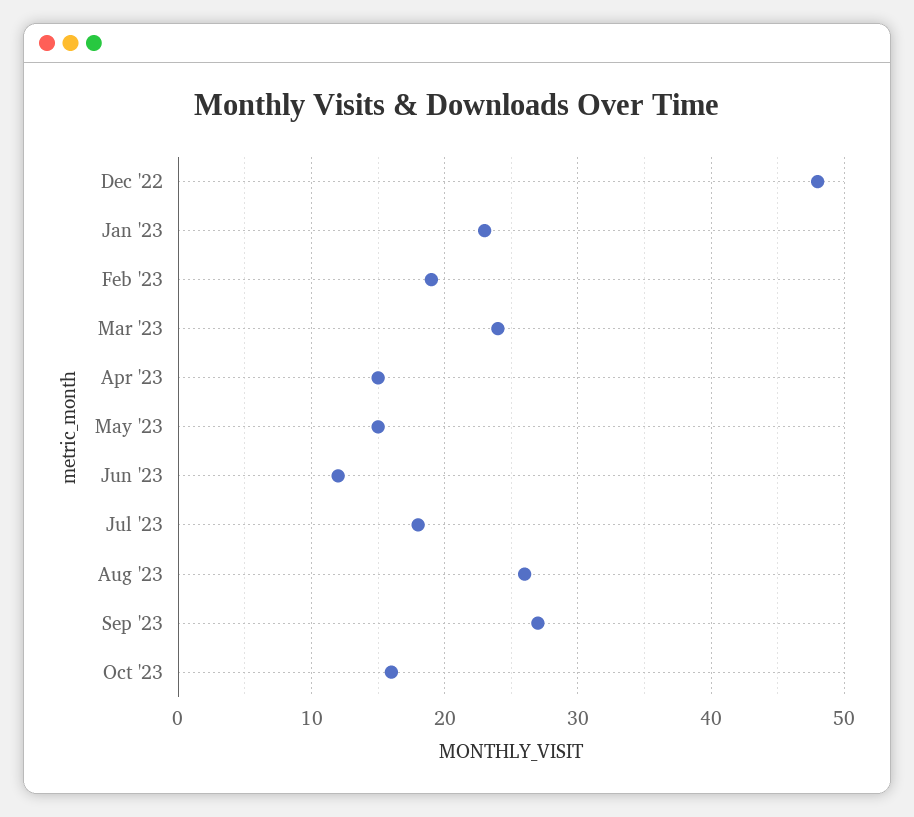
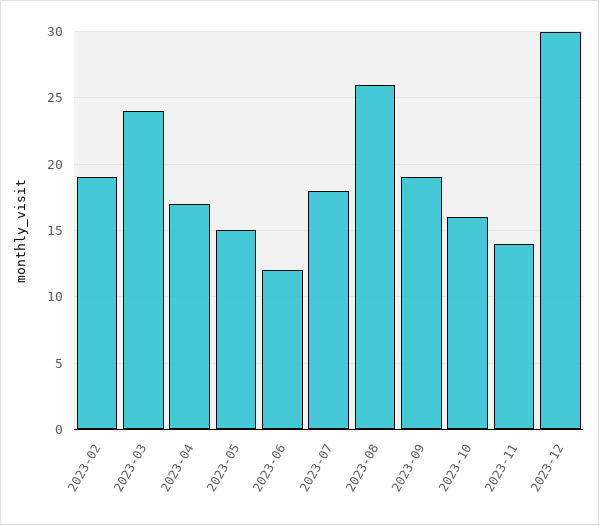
Dec '22: 48 -> none
Jan '23: 23 -> none
Apr '23: 15 -> 17
Sep '23: 27 -> 19
2023-11: none -> 14
2023-12: none -> 30

